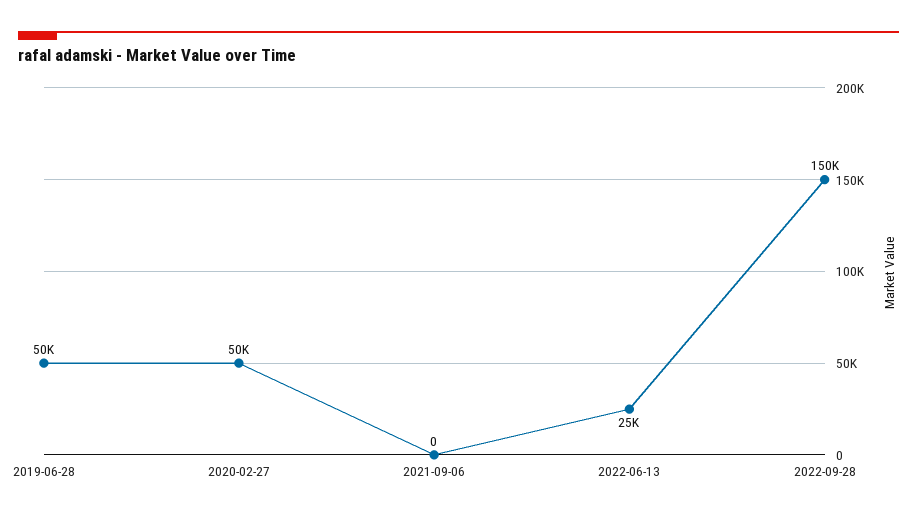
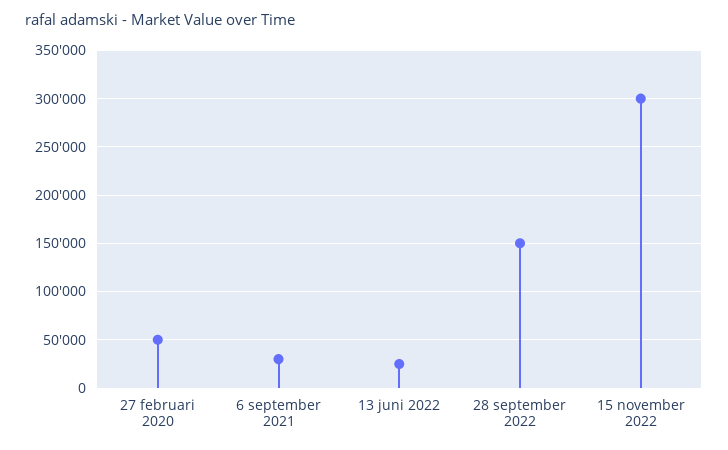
2019-06-28: 50000 -> none
2021-09-06: 0 -> 30000
15 november 2022: none -> 300000

